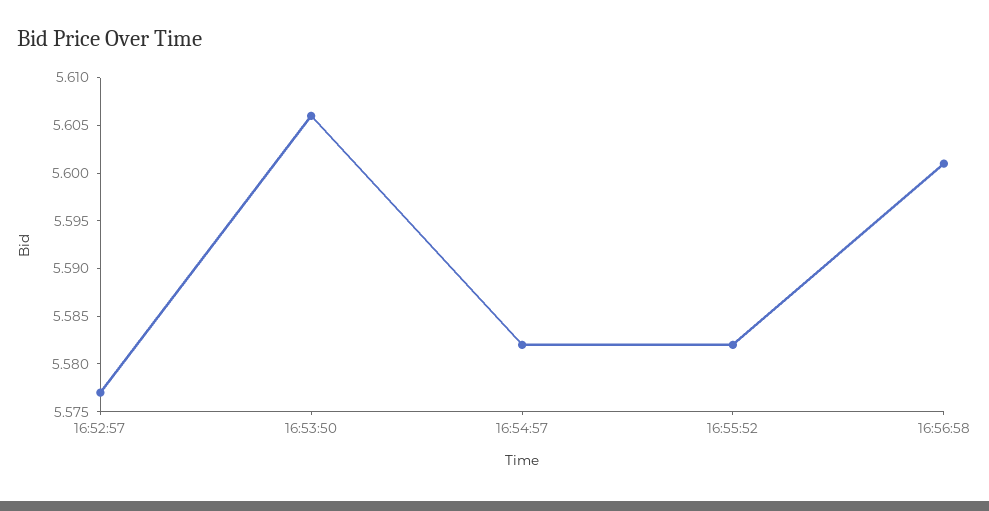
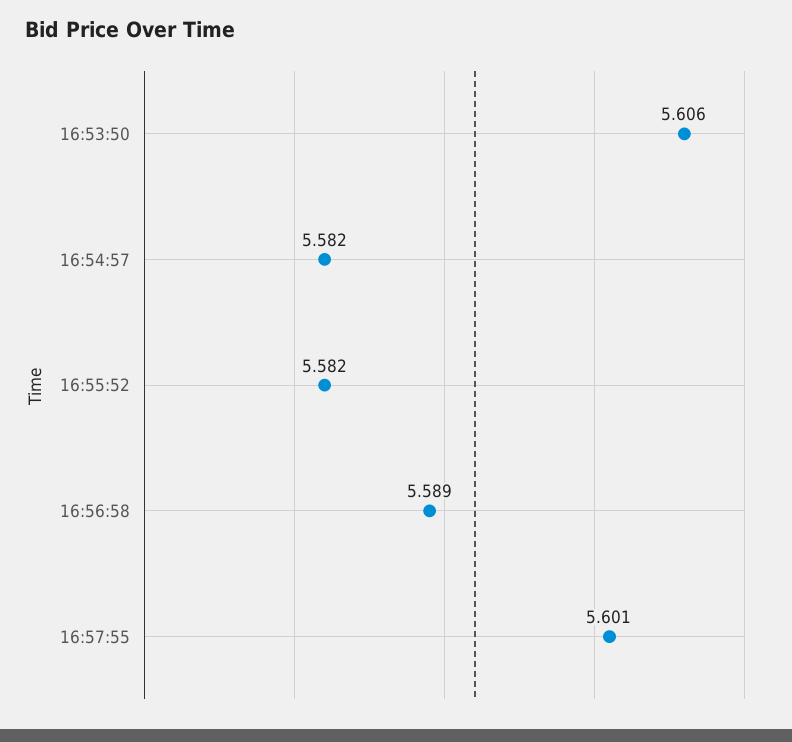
16:52:57: 5.577 -> none
16:56:58: 5.601 -> 5.589
16:57:55: none -> 5.601

